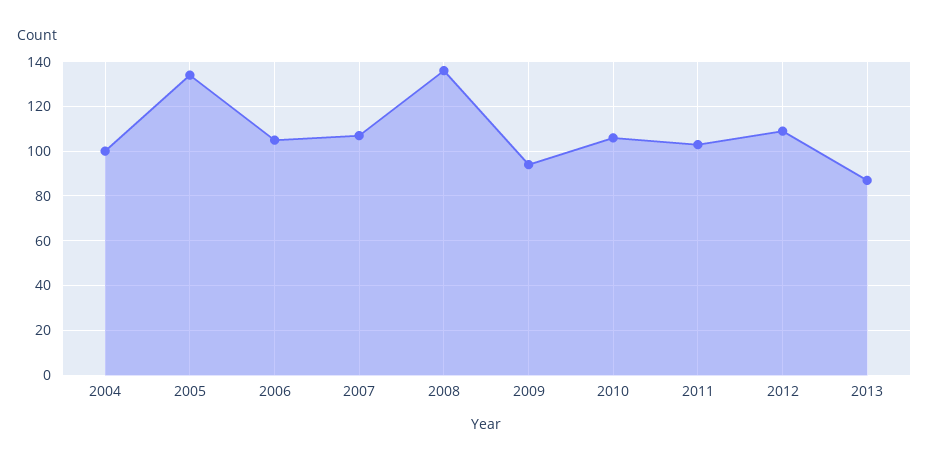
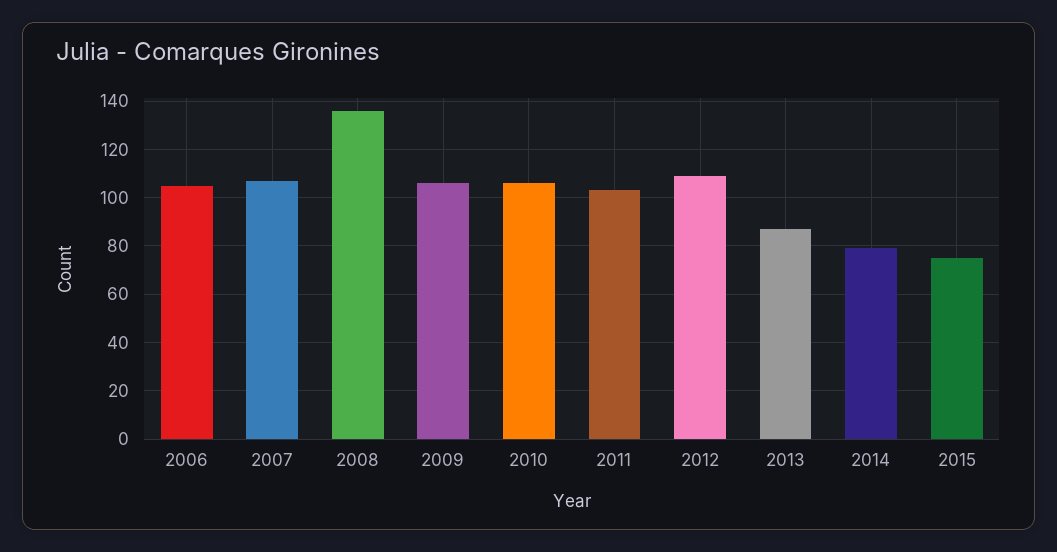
2004: 100 -> none
2005: 135 -> none
2009: 95 -> 105
2014: none -> 80
2015: none -> 75

